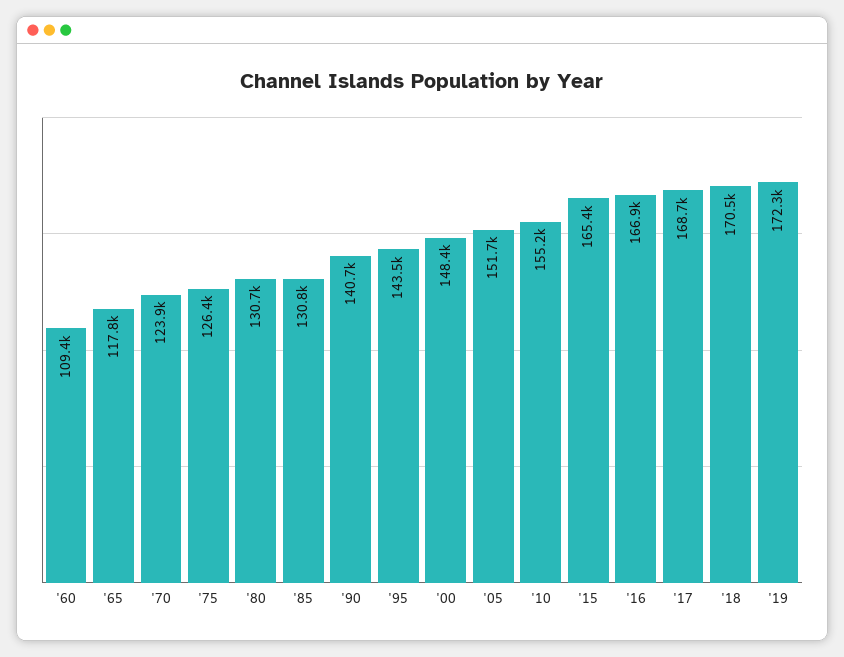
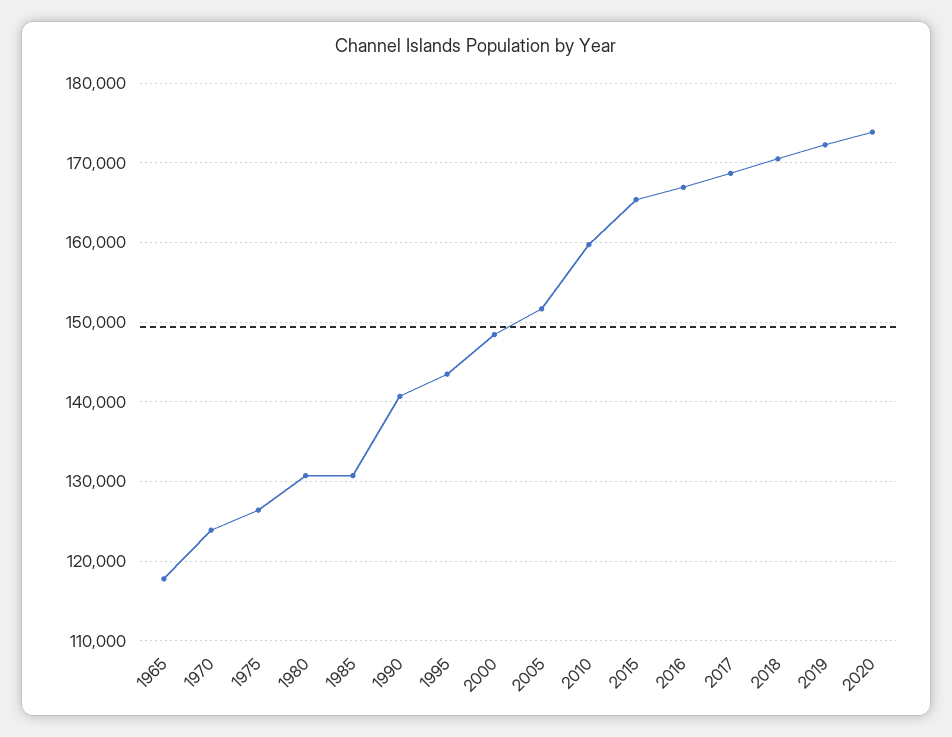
'60: 109400 -> none
'10: 155200 -> 160000
2020: none -> 174000

